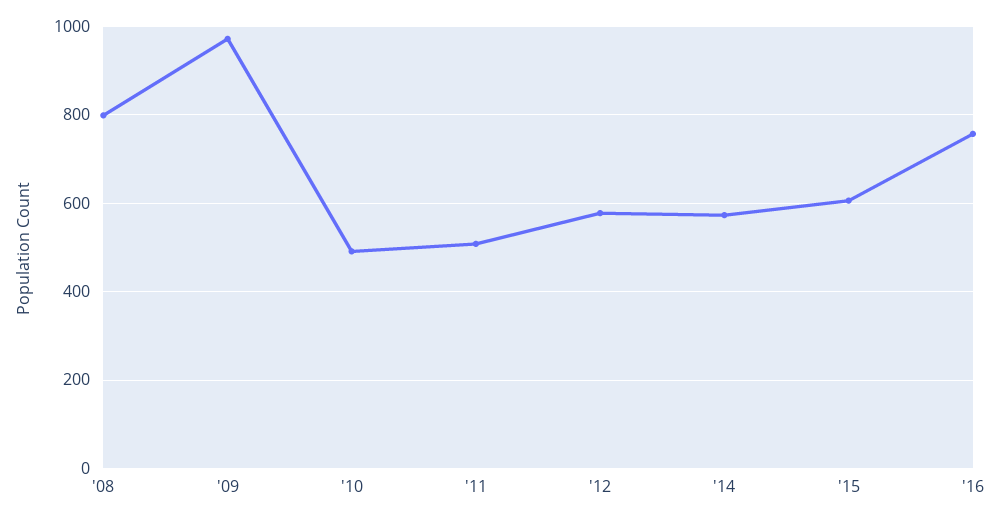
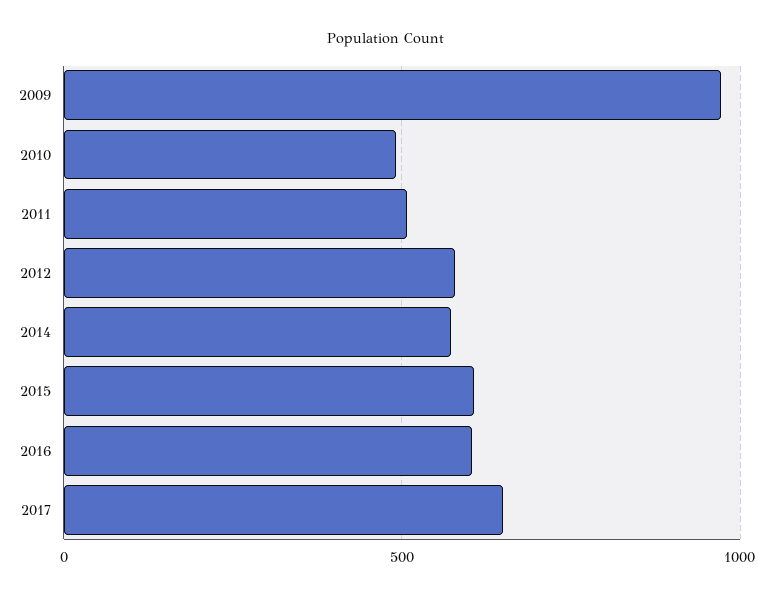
'08: 800 -> none
'16: 760 -> 600
2017: none -> 650

